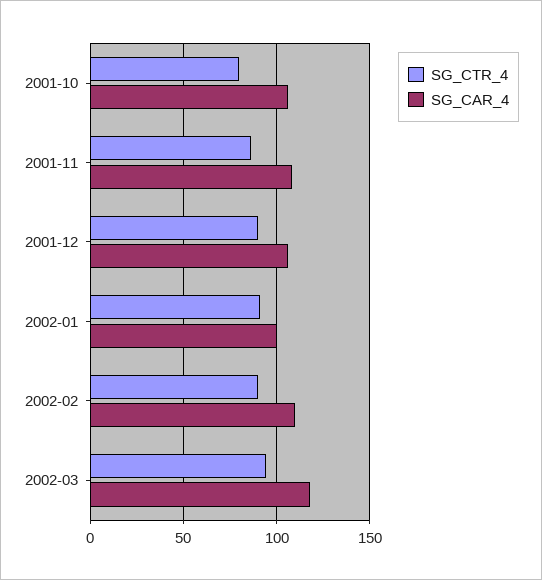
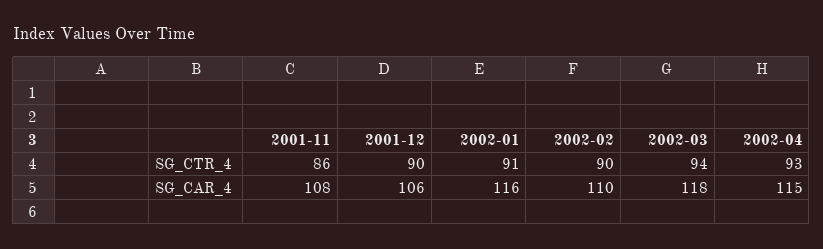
SG_CTR_4, 2001-10: 80 -> none
SG_CAR_4, 2001-10: 105 -> none
SG_CAR_4, 2002-01: 100 -> 116
SG_CTR_4, 2002-04: none -> 93
SG_CAR_4, 2002-04: none -> 115

